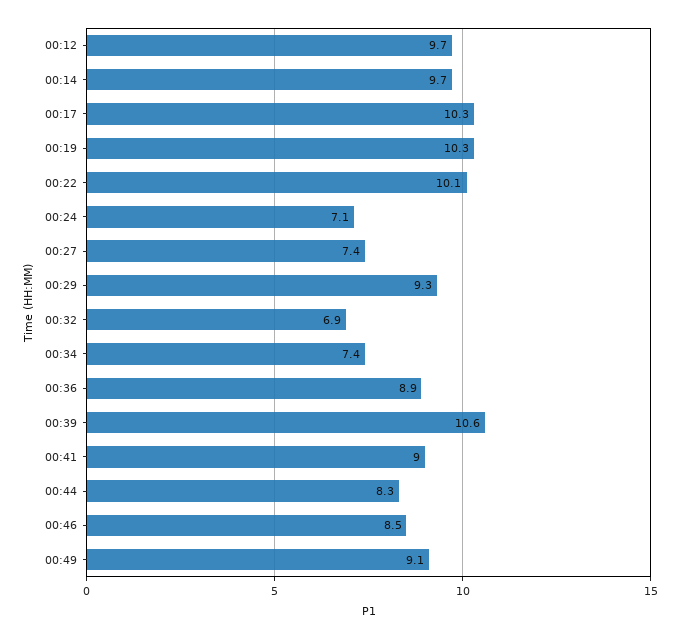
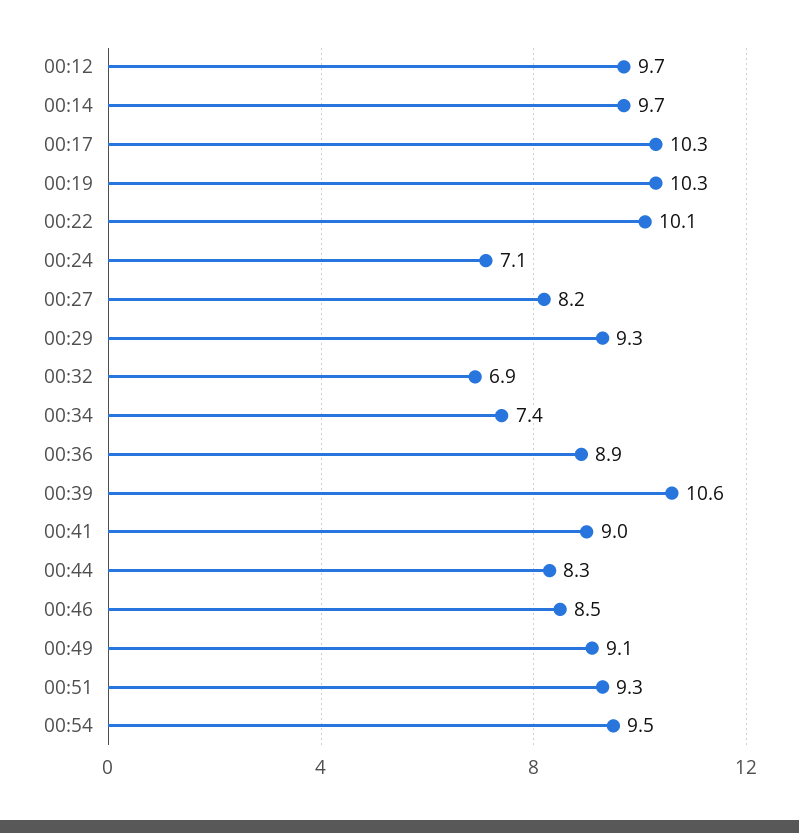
00:27: 7.4 -> 8.2
00:51: none -> 9.3
00:54: none -> 9.5

